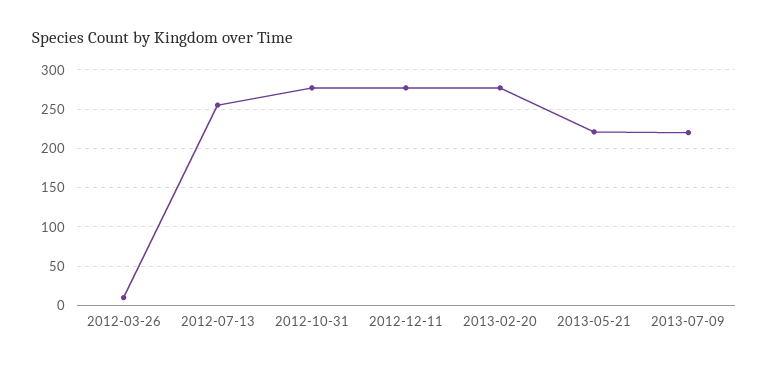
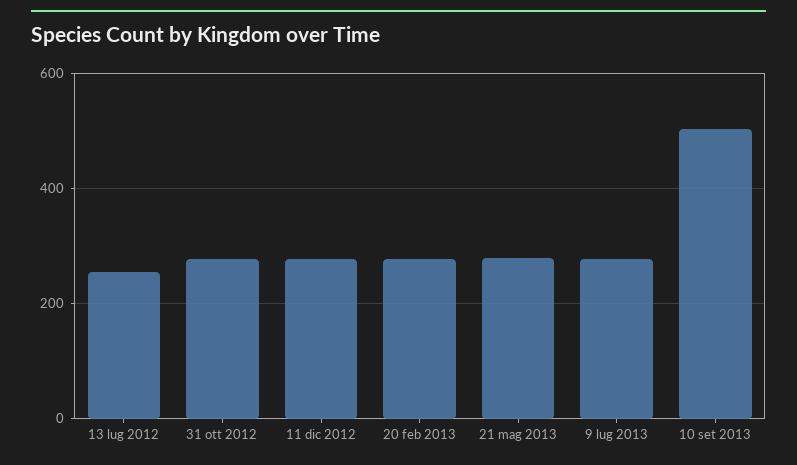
2012-03-26: 10 -> none
2013-05-21: 220 -> 280
2013-07-09: 220 -> 280
10 set 2013: none -> 500

